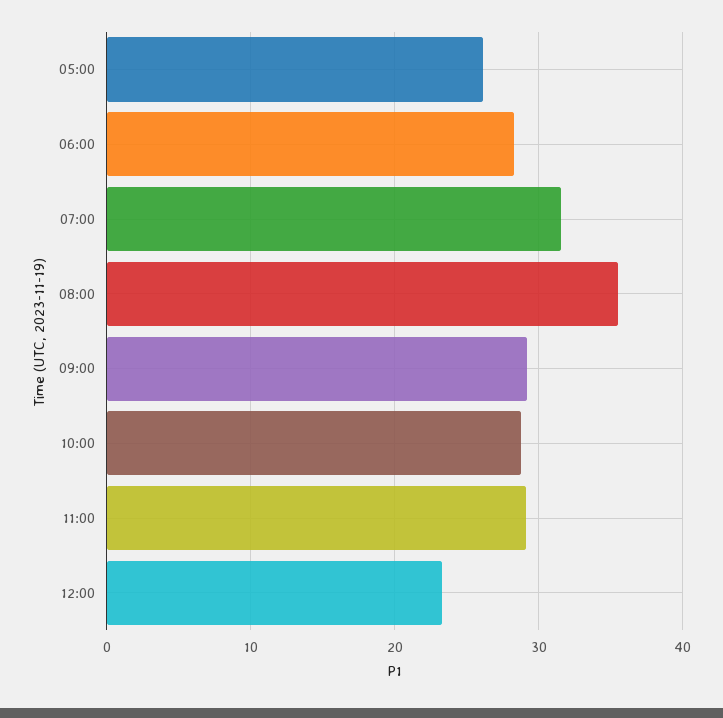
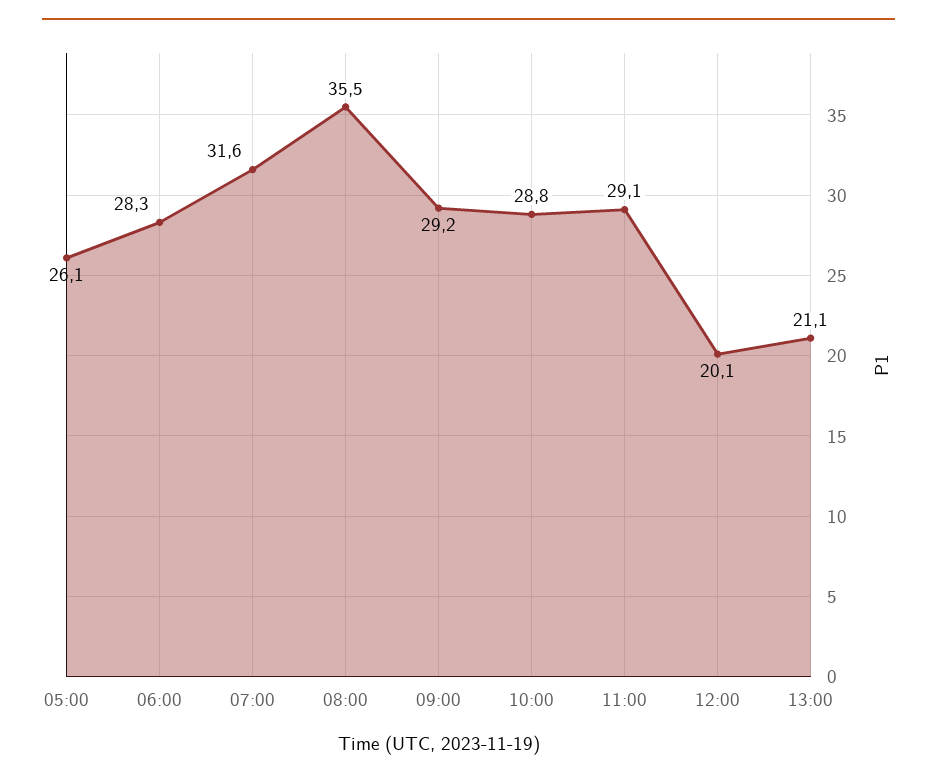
12:00: 23 -> 20.1
13:00: none -> 21.1

